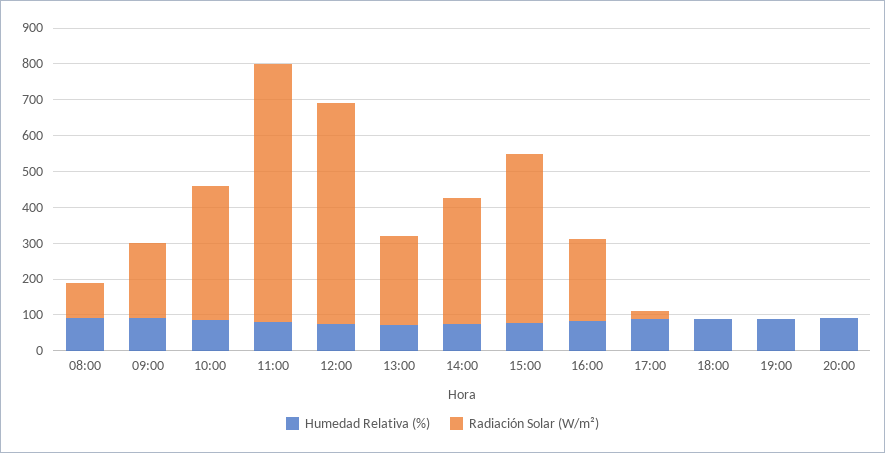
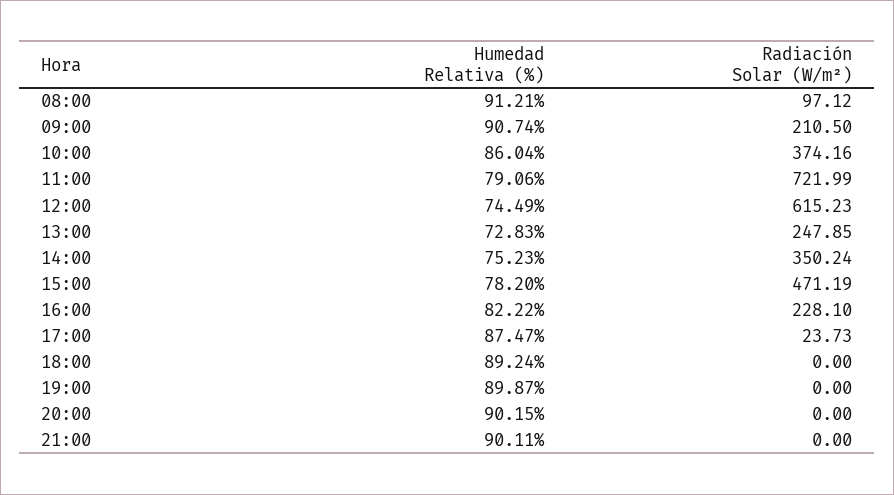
Humedad Relativa (%), 21:00: none -> 90.11
Radiación Solar (W/m²), 21:00: none -> 0

